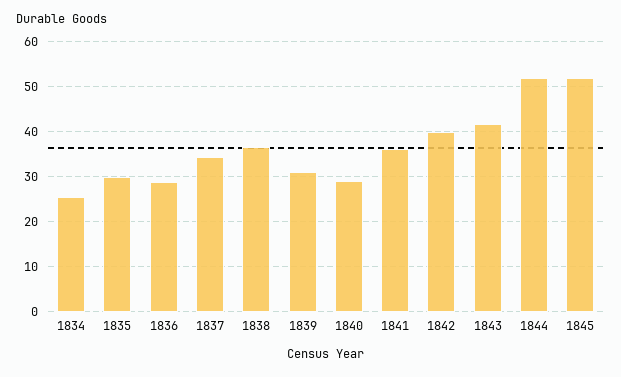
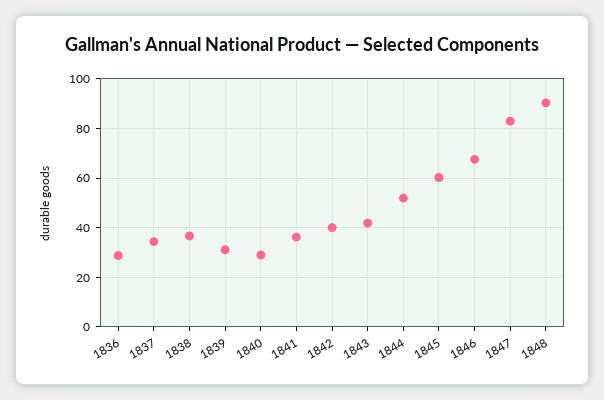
1834: 26 -> none
1835: 30 -> none
1845: 52 -> 60
1846: none -> 67.5
1847: none -> 82.5
1848: none -> 90

